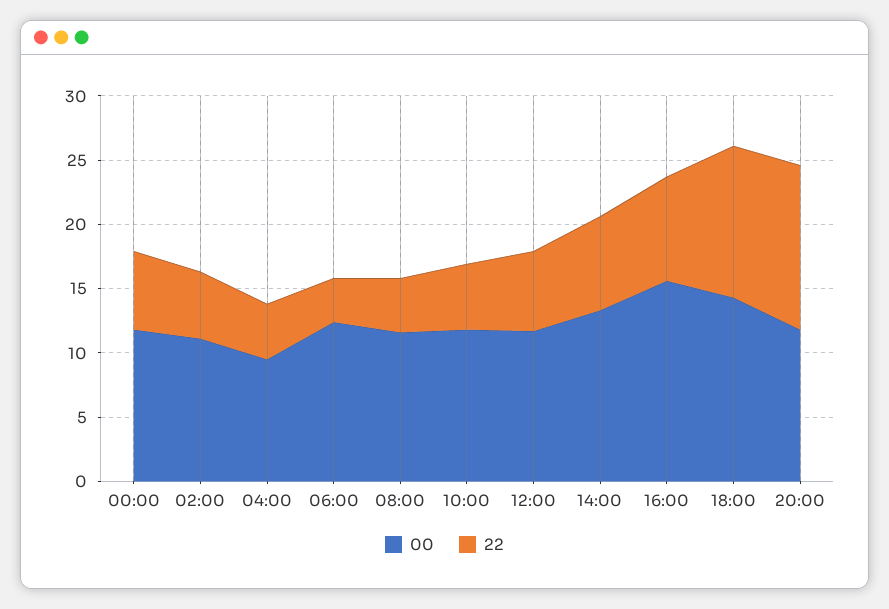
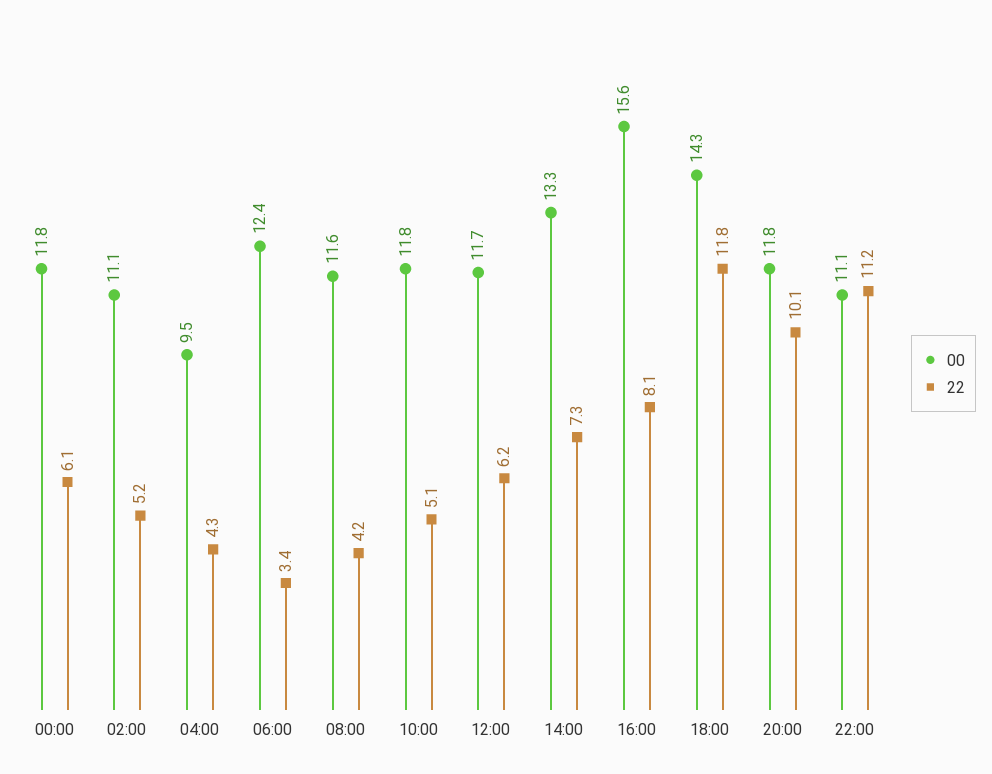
22, 20:00: 13 -> 10.1
00, 22:00: none -> 11.1
22, 22:00: none -> 11.2

